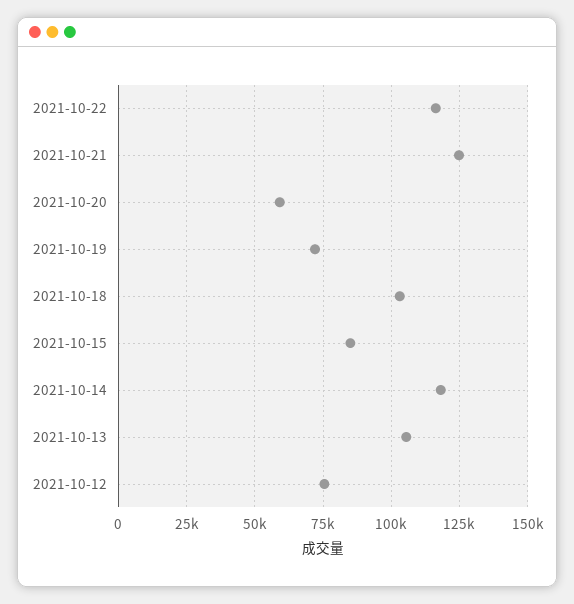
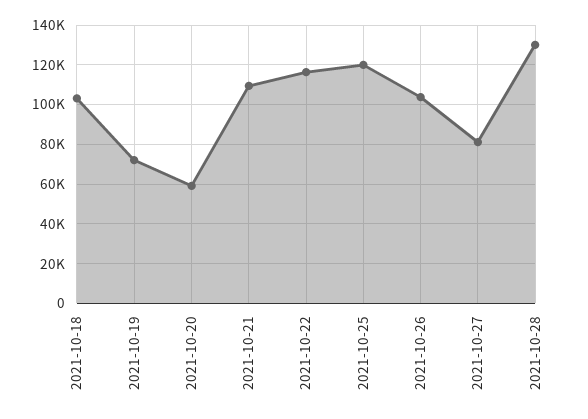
2021-10-21: 125000 -> 110000
2021-10-15: 85000 -> none
2021-10-14: 117500 -> none
2021-10-13: 105000 -> none
2021-10-12: 75000 -> none
2021-10-25: none -> 120000
2021-10-26: none -> 105000
2021-10-27: none -> 80000
2021-10-28: none -> 130000

